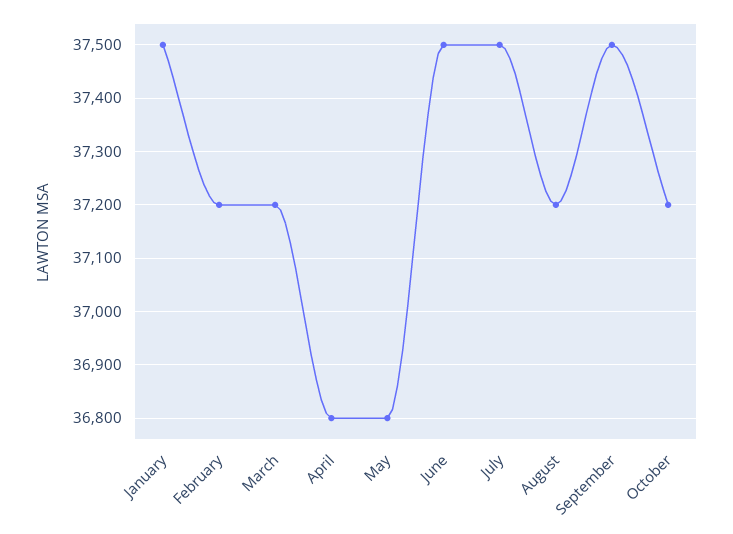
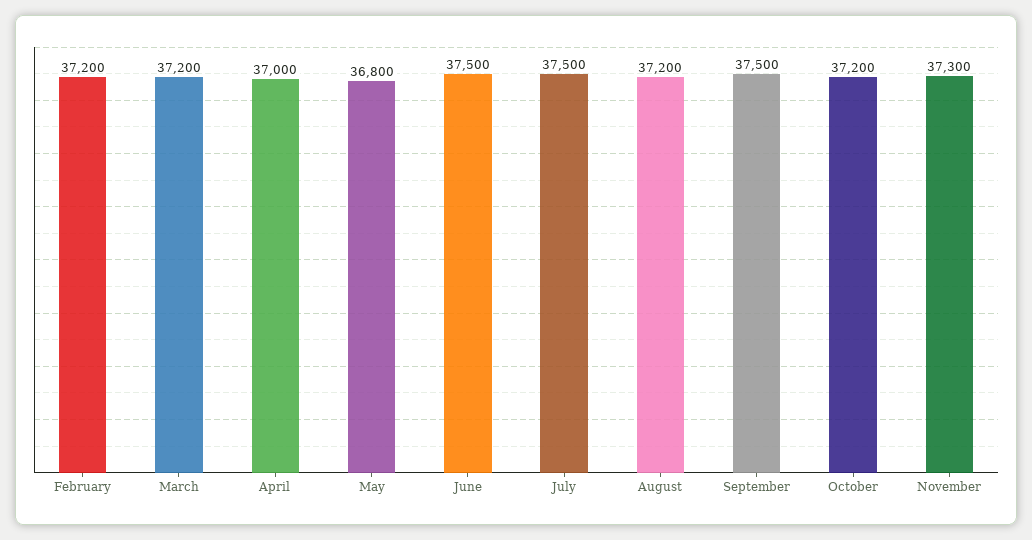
January: 37500 -> none
April: 36800 -> 37000
November: none -> 37300

